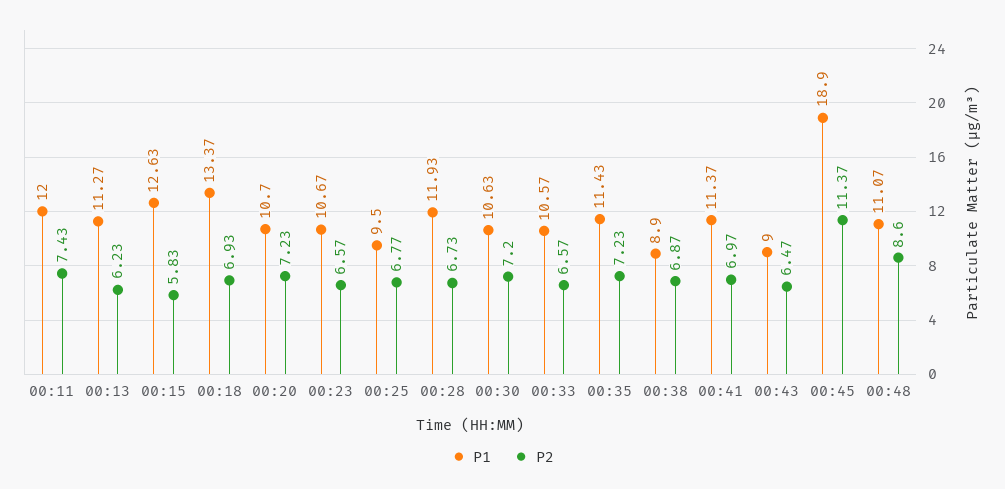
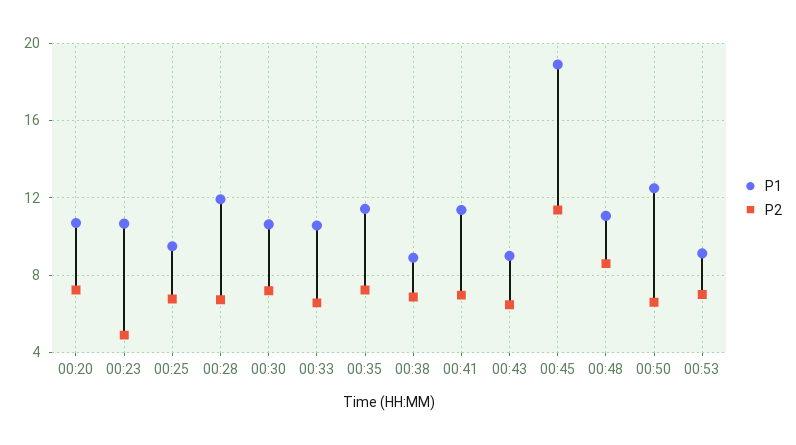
P1, 00:11: 12 -> none
P2, 00:11: 7.43 -> none
P1, 00:13: 11.27 -> none
P2, 00:13: 6.23 -> none
P1, 00:15: 12.63 -> none
P2, 00:15: 5.83 -> none
P1, 00:18: 13.37 -> none
P2, 00:18: 6.93 -> none
P2, 00:23: 6.57 -> 5
P1, 00:50: none -> 12.5
P2, 00:50: none -> 6.5
P1, 00:53: none -> 9
P2, 00:53: none -> 7

